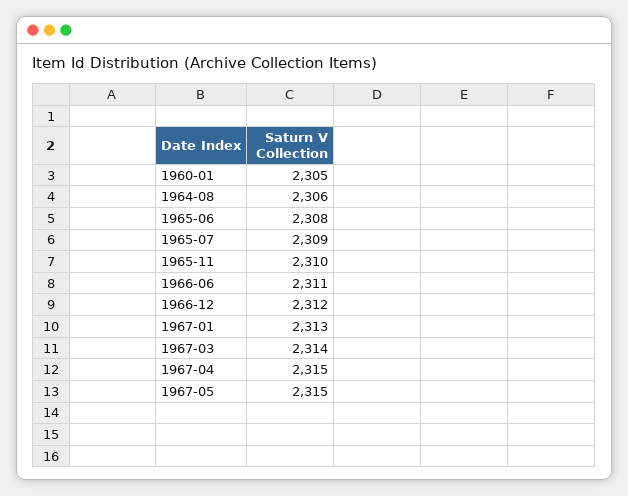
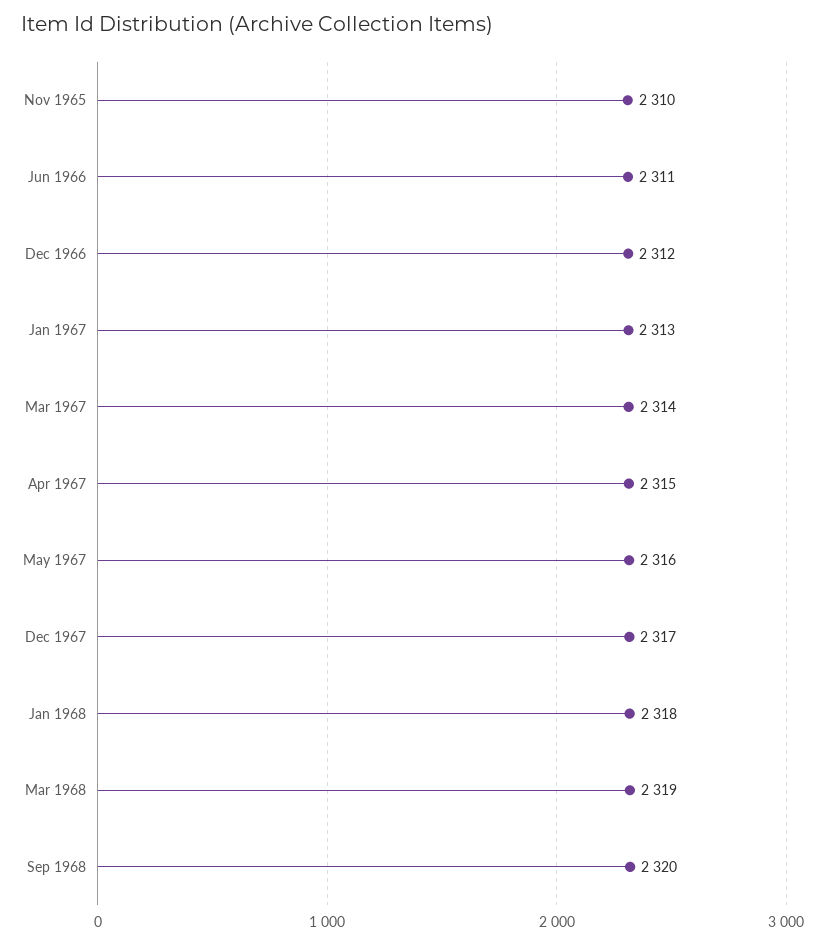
1960-01: 2305 -> none
1964-08: 2306 -> none
1965-06: 2308 -> none
1965-07: 2309 -> none
1967-05: 2315 -> 2316
Dec 1967: none -> 2317
Jan 1968: none -> 2318
Mar 1968: none -> 2319
Sep 1968: none -> 2320

